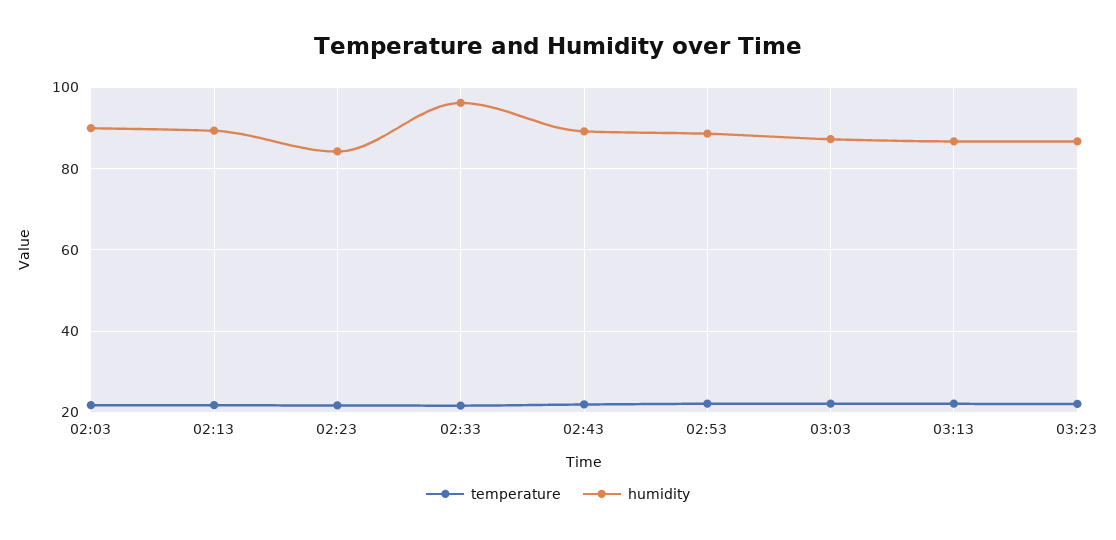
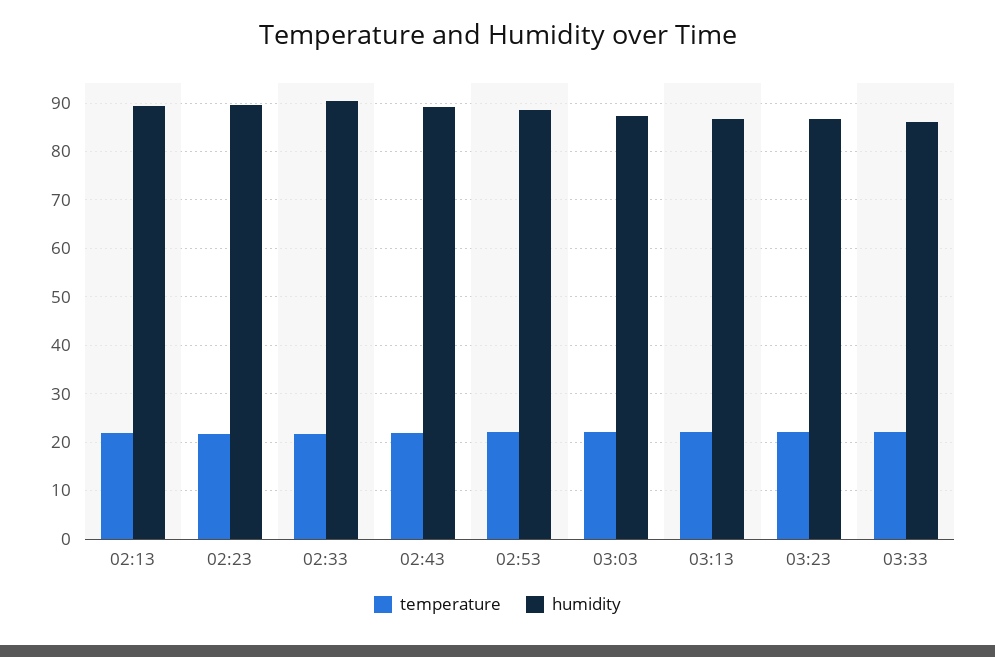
temperature, 02:03: 22 -> none
humidity, 02:03: 90 -> none
humidity, 02:23: 84 -> 90
humidity, 02:33: 96 -> 90
temperature, 03:33: none -> 22
humidity, 03:33: none -> 86

